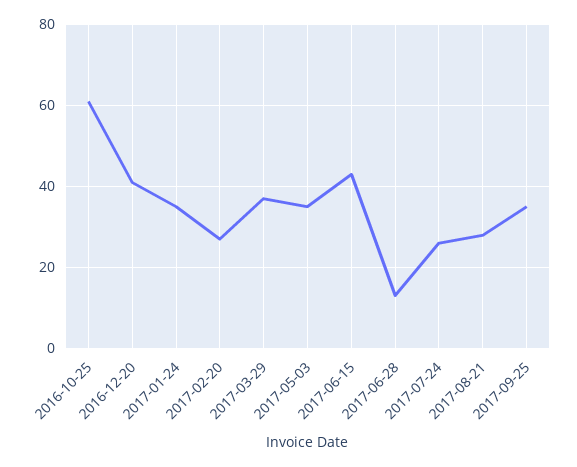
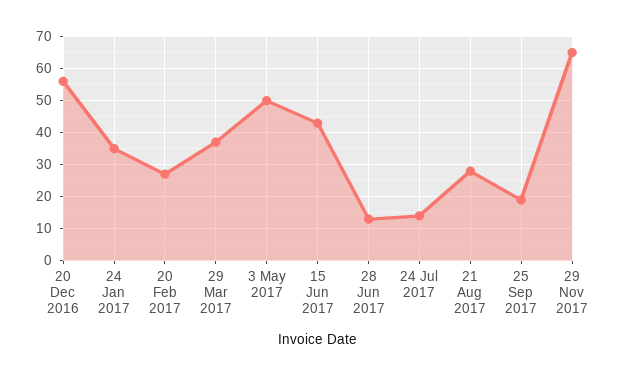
2016-10-25: 60 -> none
2016-12-20: 40 -> 55
2017-05-03: 35 -> 50
2017-07-24: 25 -> 15
2017-09-25: 35 -> 20
29 Nov 2017: none -> 65

